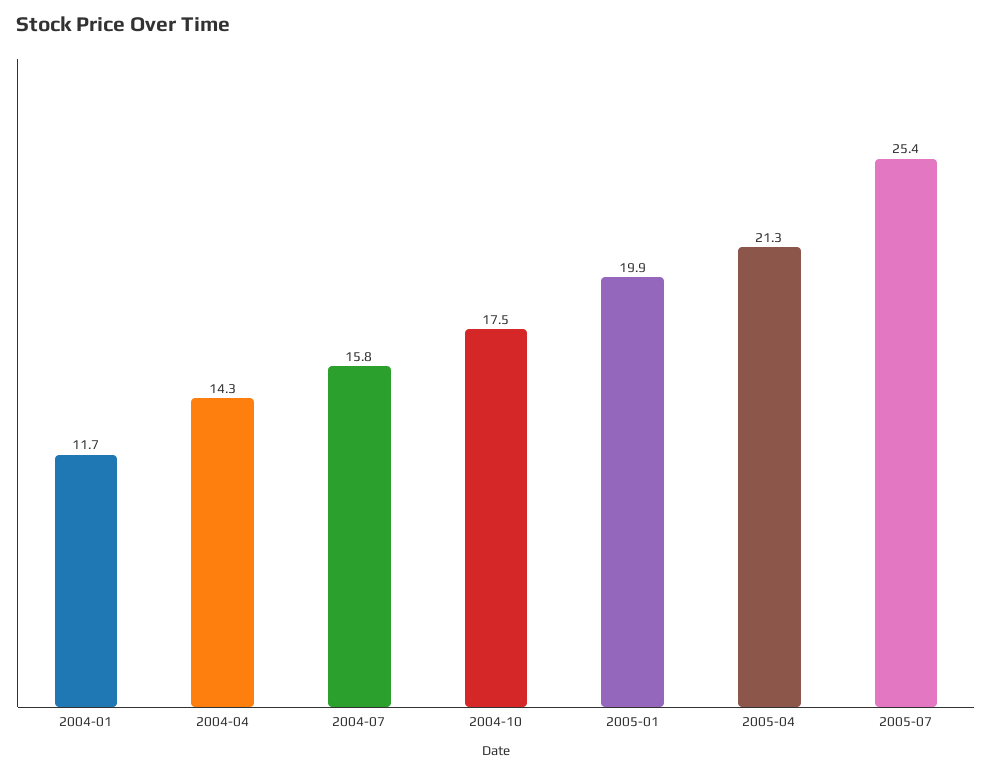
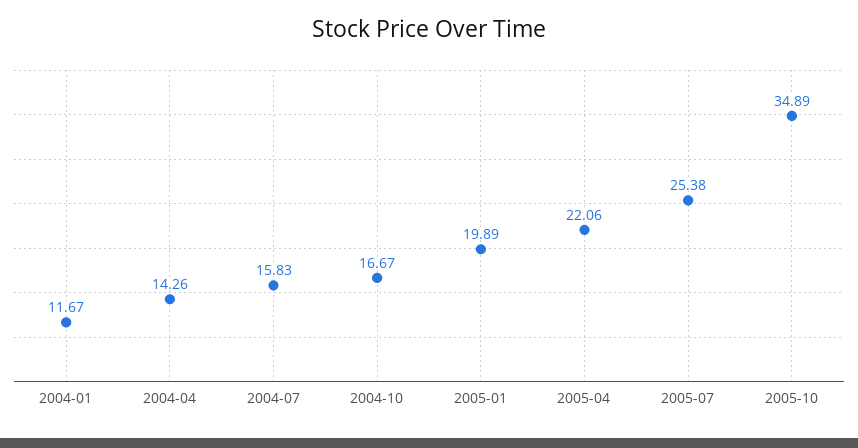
2004-10: 17.5 -> 16.67
2005-04: 21.3 -> 22.06
2005-10: none -> 34.89

